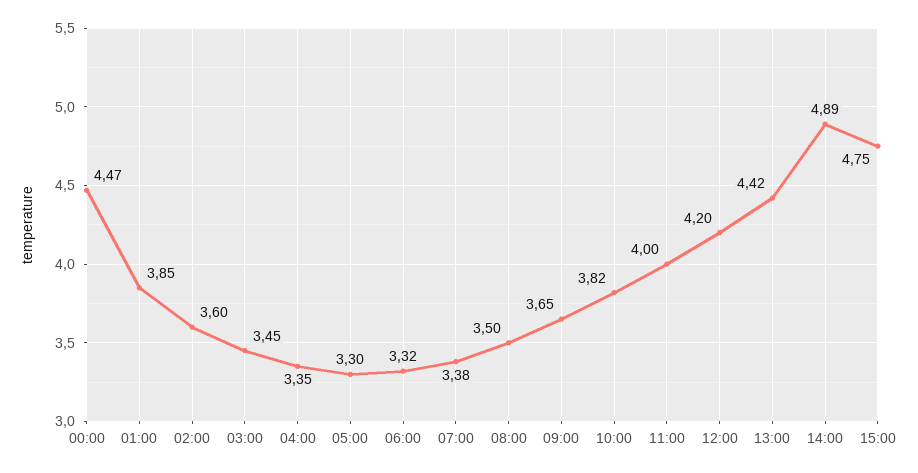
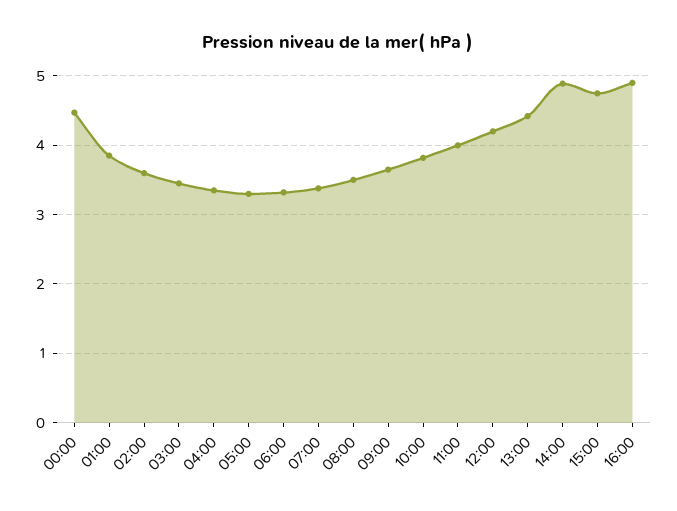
16:00: none -> 4.9

